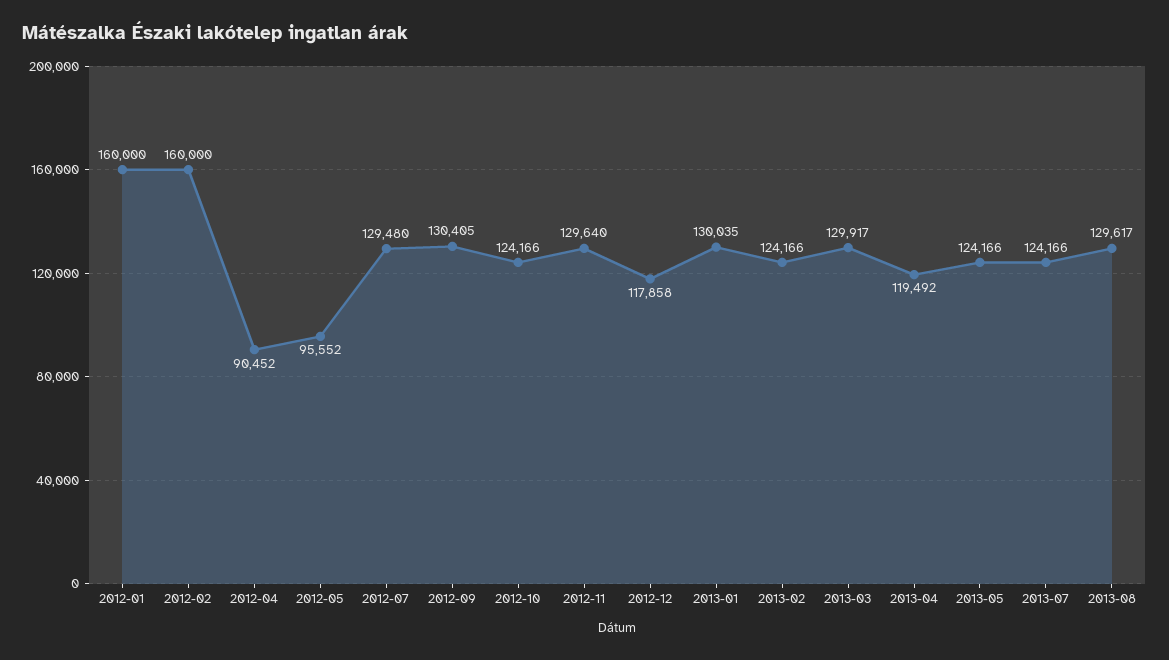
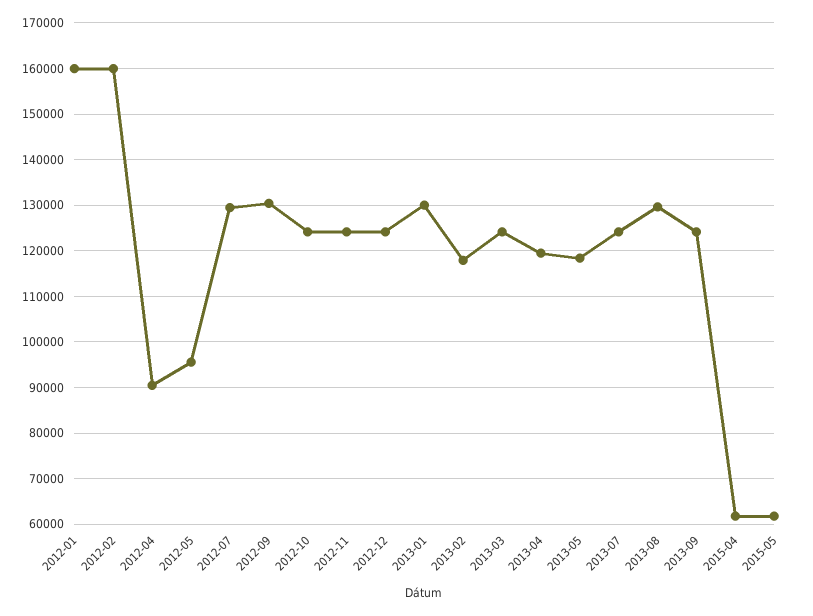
2012-11: 129640 -> 124000
2012-12: 117858 -> 124000
2013-02: 124166 -> 118000
2013-03: 129917 -> 124000
2013-05: 124166 -> 118000
2013-09: none -> 124000
2015-04: none -> 62000
2015-05: none -> 62000

